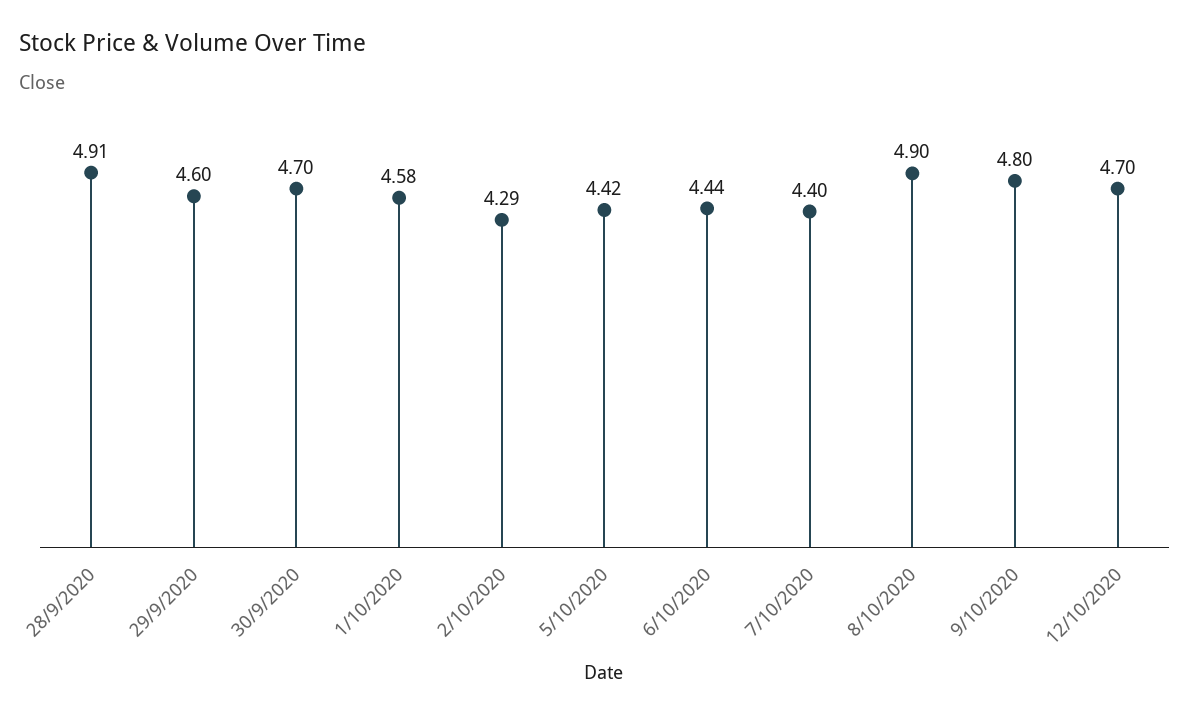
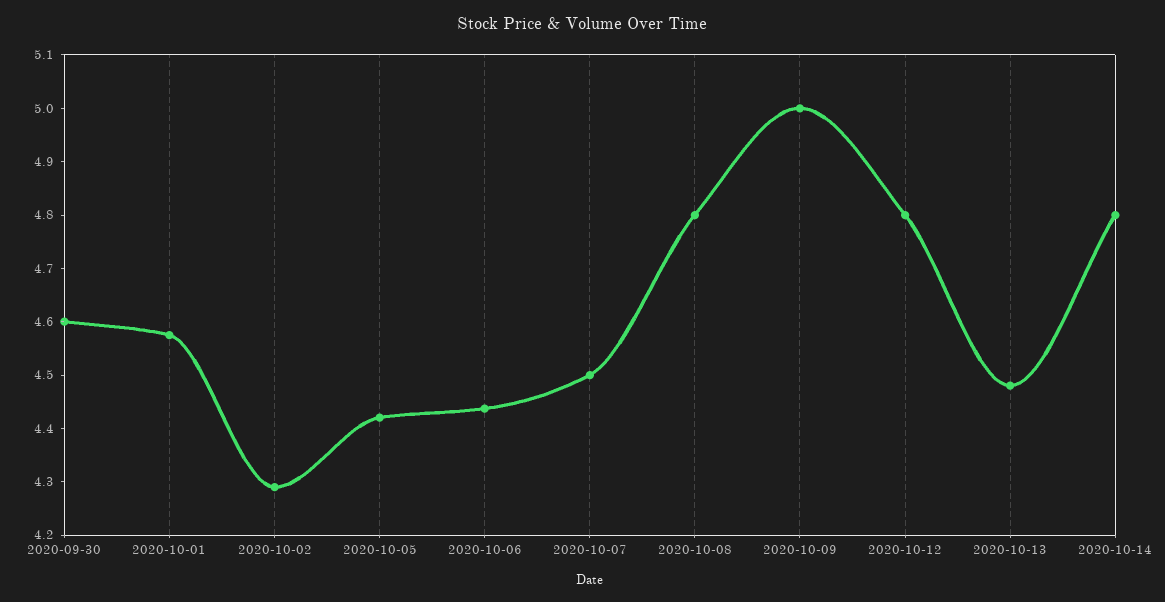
28/9/2020: 4.91 -> none
29/9/2020: 4.6 -> none
30/9/2020: 4.7 -> 4.6
7/10/2020: 4.4 -> 4.5
8/10/2020: 4.9 -> 4.8
9/10/2020: 4.8 -> 5
12/10/2020: 4.7 -> 4.8
2020-10-13: none -> 4.48
2020-10-14: none -> 4.8

